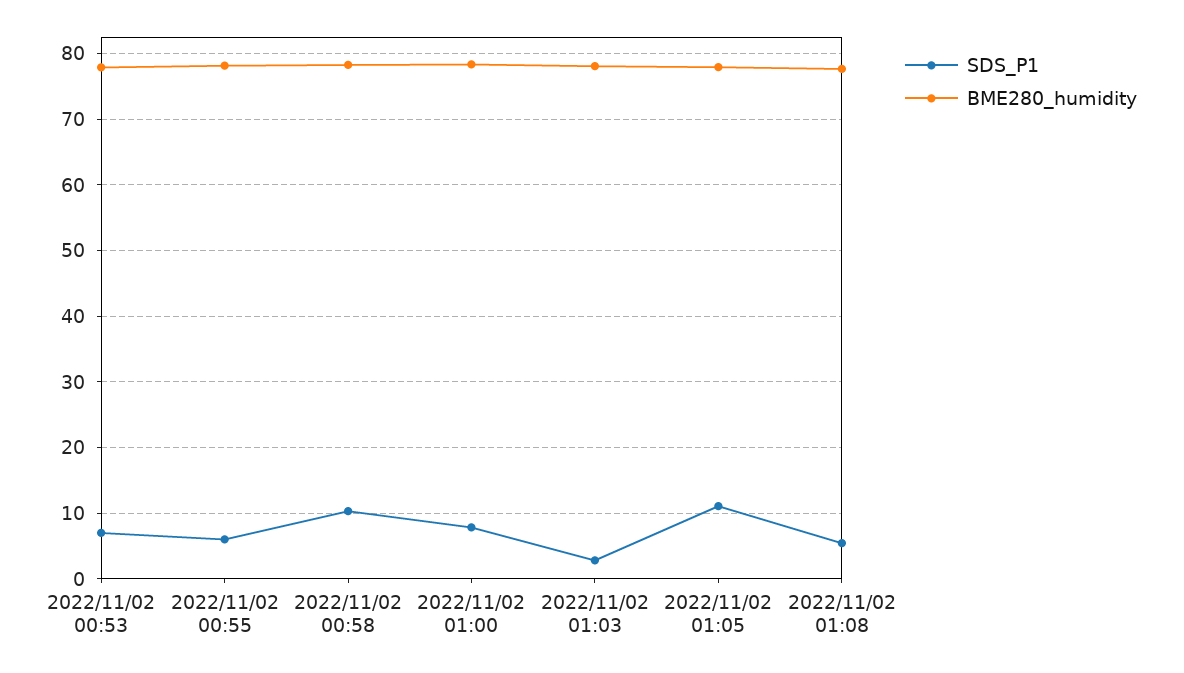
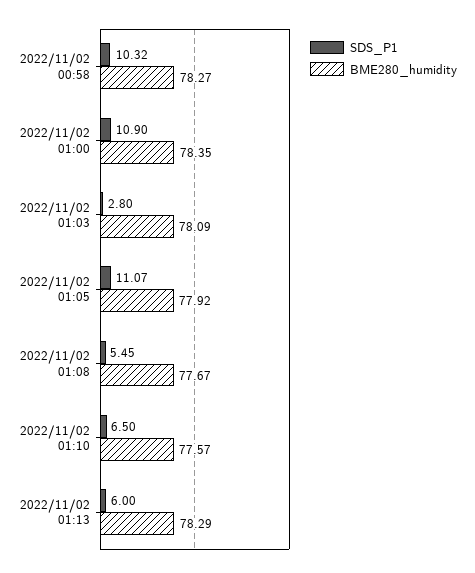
SDS_P1, 2022/11/02 00:53: 7 -> none
BME280_humidity, 2022/11/02 00:53: 78 -> none
SDS_P1, 2022/11/02 00:55: 6 -> none
BME280_humidity, 2022/11/02 00:55: 78 -> none
SDS_P1, 2022/11/02 01:00: 8 -> 10.9
SDS_P1, 2022/11/02 01:10: none -> 6.5
BME280_humidity, 2022/11/02 01:10: none -> 77.57
SDS_P1, 2022/11/02 01:13: none -> 6
BME280_humidity, 2022/11/02 01:13: none -> 78.29

